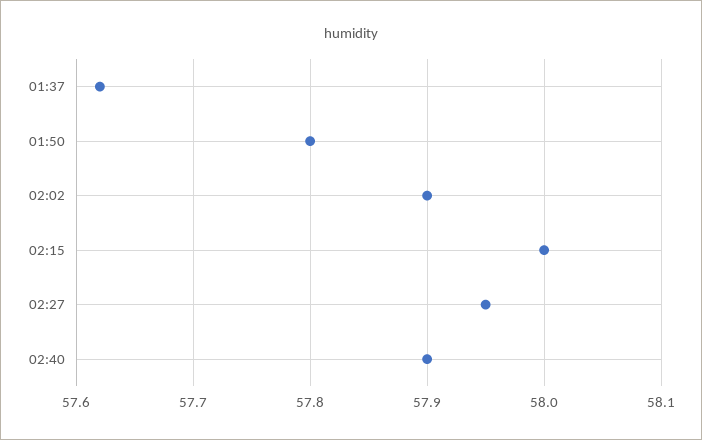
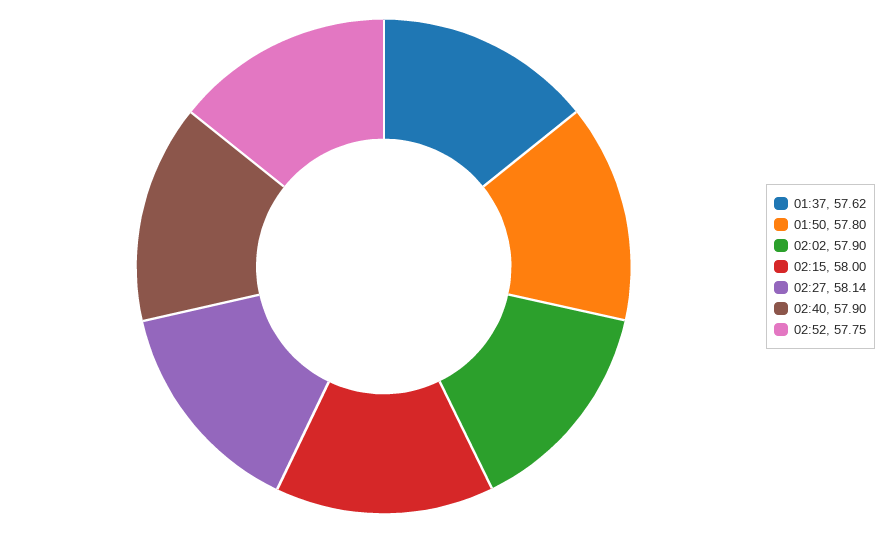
02:27: 57.95 -> 58.14
02:52: none -> 57.75

